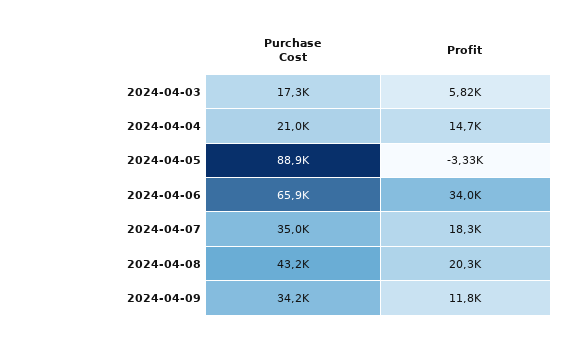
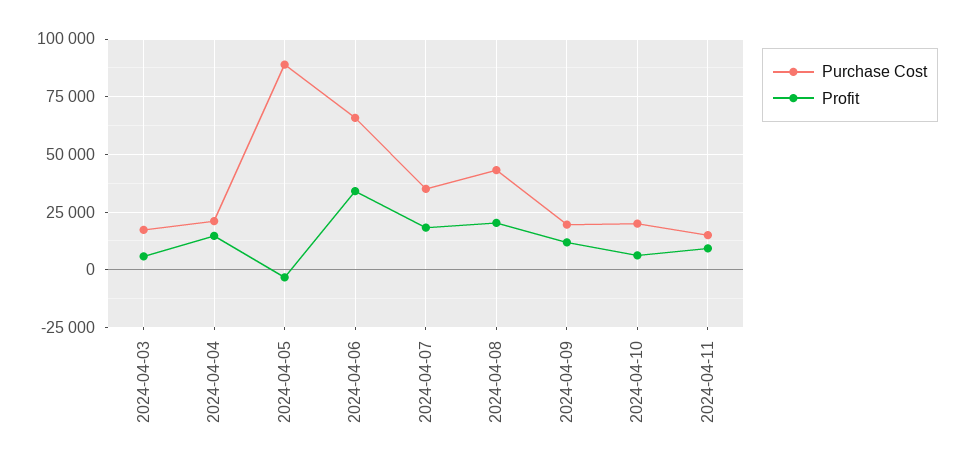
Purchase Cost, 2024-04-09: 34200 -> 20000
Purchase Cost, 2024-04-10: none -> 20000
Profit, 2024-04-10: none -> 5000
Purchase Cost, 2024-04-11: none -> 15000
Profit, 2024-04-11: none -> 10000

